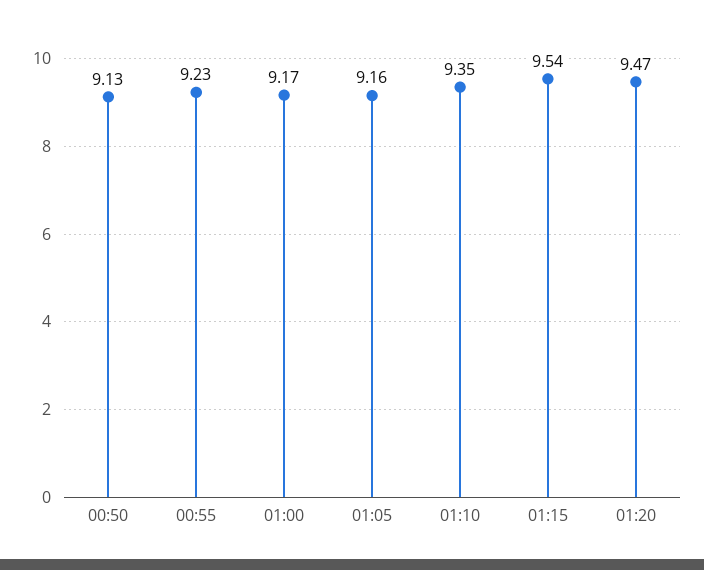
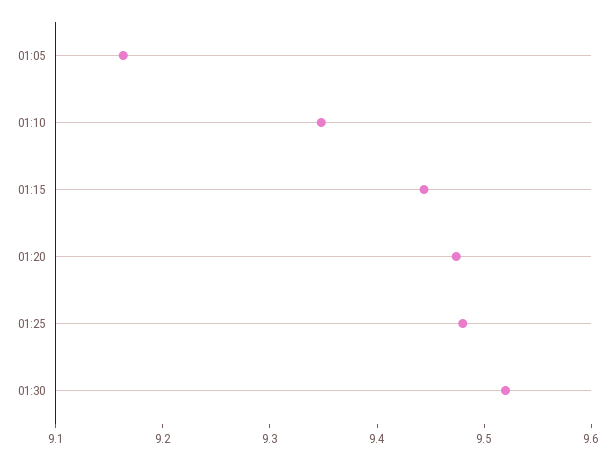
00:50: 9.13 -> none
00:55: 9.23 -> none
01:00: 9.17 -> none
01:15: 9.54 -> 9.44
01:25: none -> 9.48
01:30: none -> 9.52

